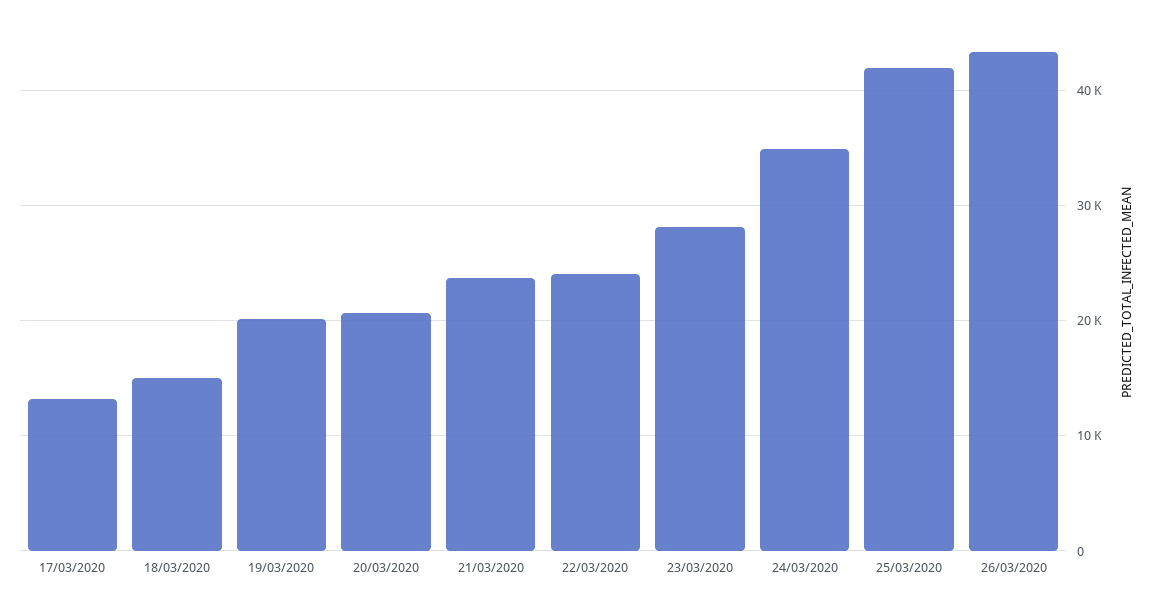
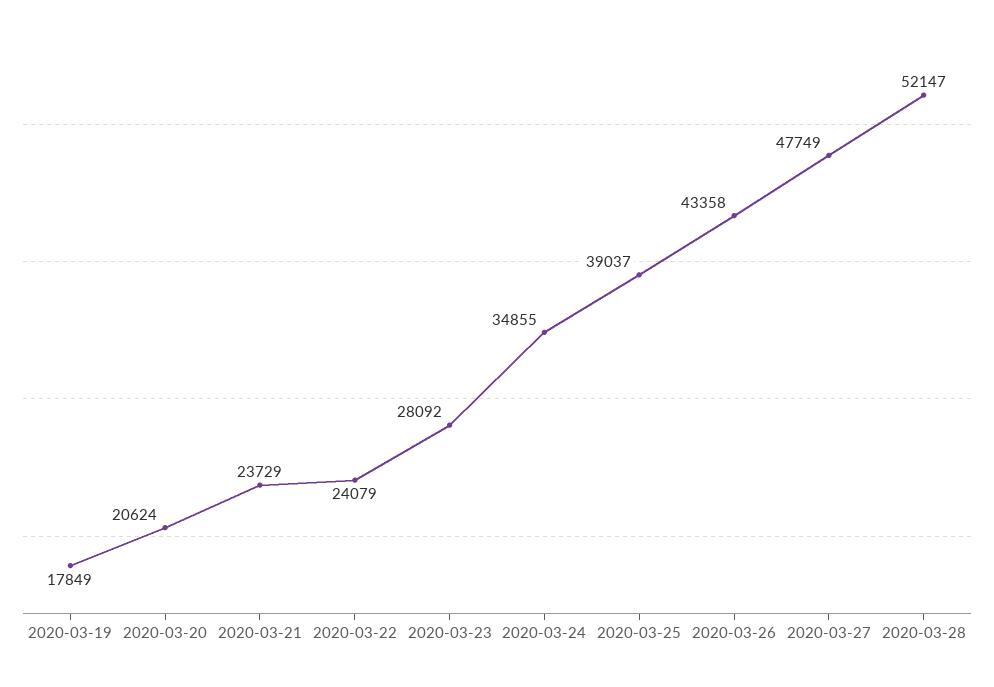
17/03/2020: 13000 -> none
18/03/2020: 15000 -> none
19/03/2020: 20000 -> 17849
25/03/2020: 42000 -> 39037
2020-03-27: none -> 47749
2020-03-28: none -> 52147

